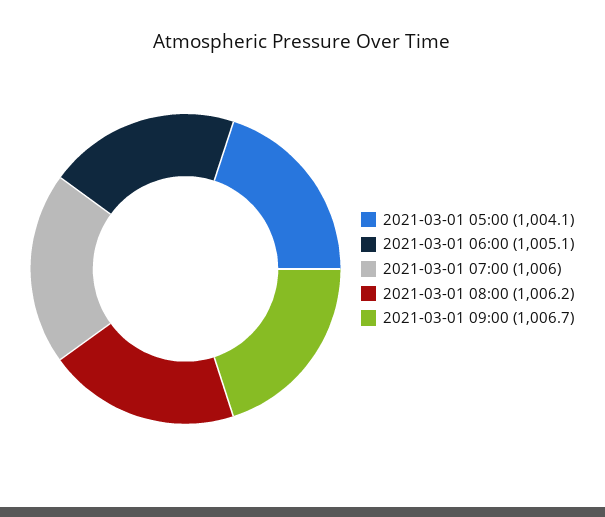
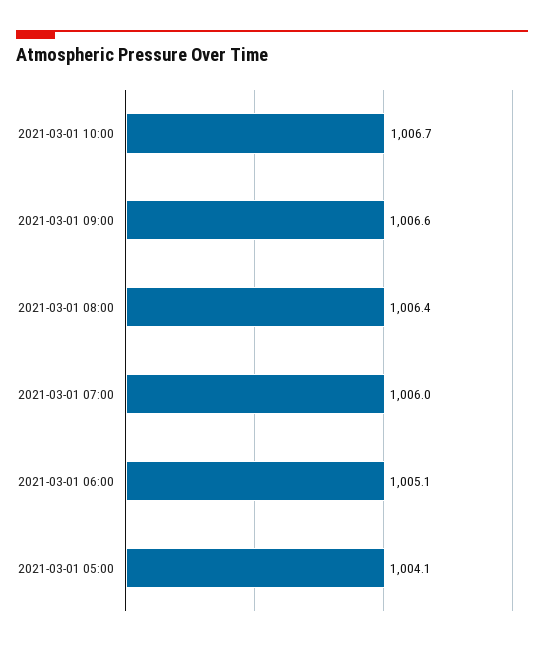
2021-03-01 08:00: 1006.2 -> 1006.4
2021-03-01 09:00: 1006.7 -> 1006.6
2021-03-01 10:00: none -> 1006.7

